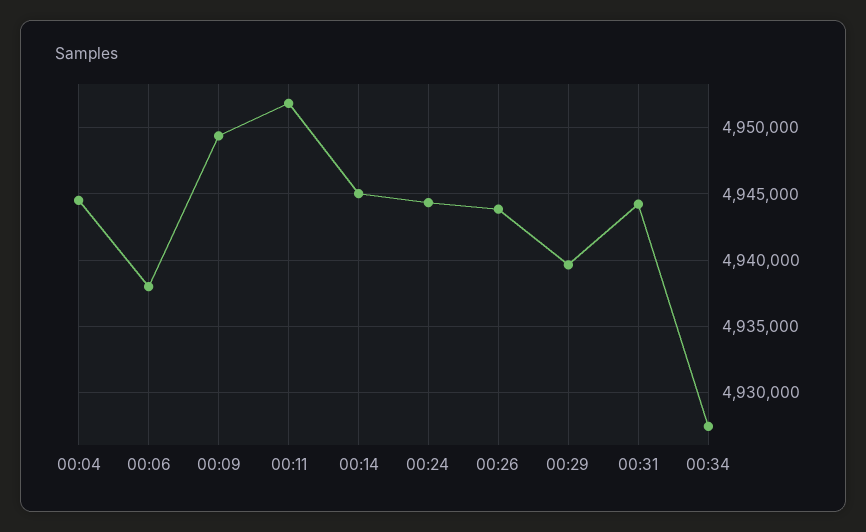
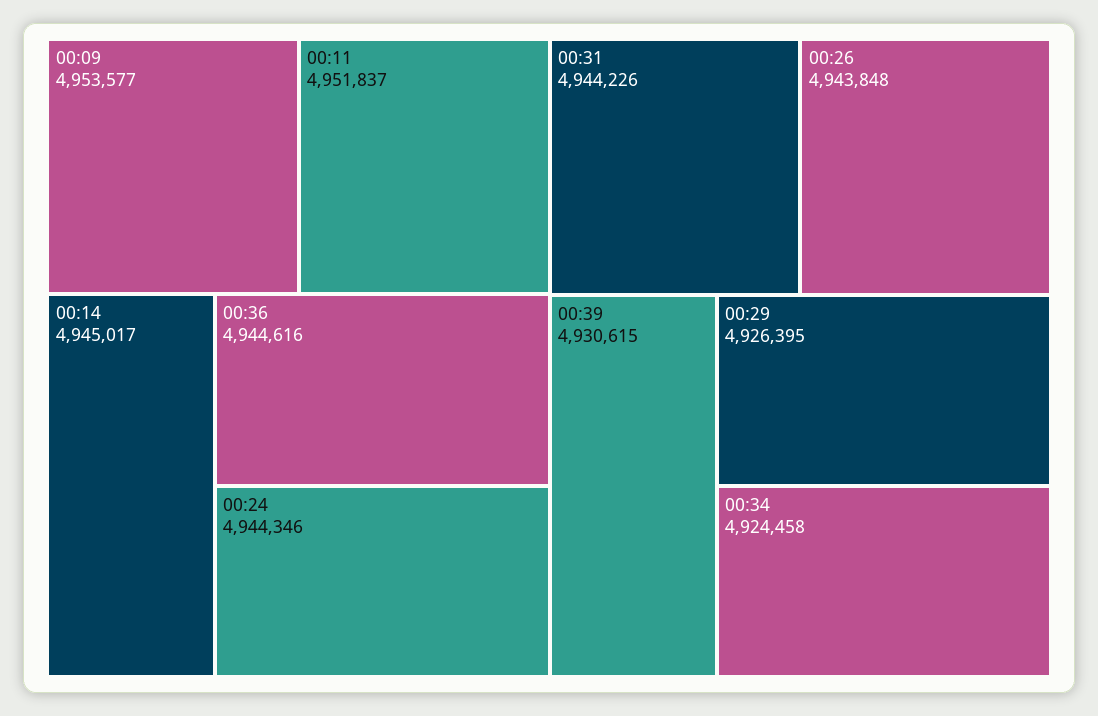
00:04: 4944500 -> none
00:06: 4938000 -> none
00:09: 4949500 -> 4953577
00:29: 4939500 -> 4926395
00:34: 4927500 -> 4924458
00:36: none -> 4944616
00:39: none -> 4930615

